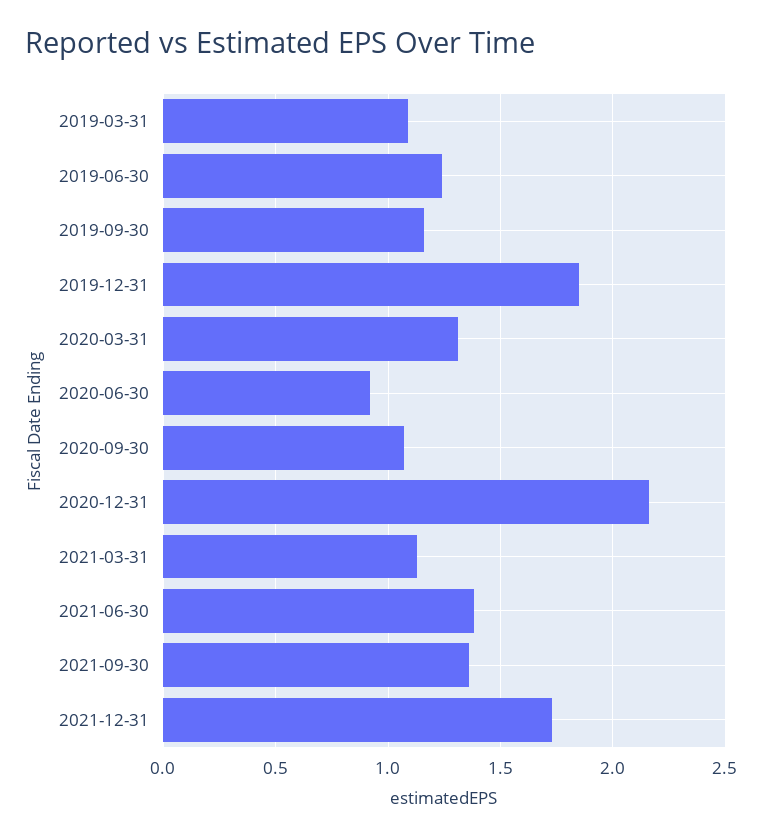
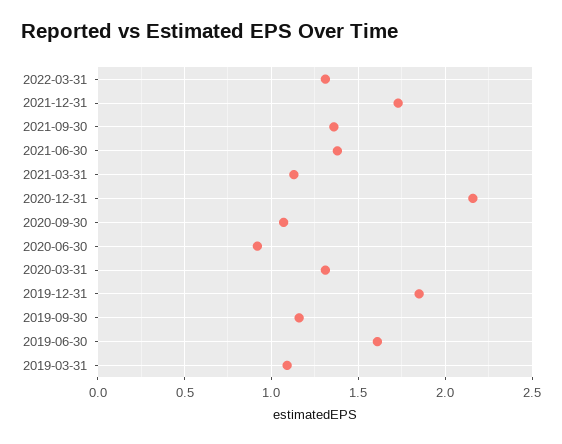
2019-06-30: 1.25 -> 1.6
2022-03-31: none -> 1.3

